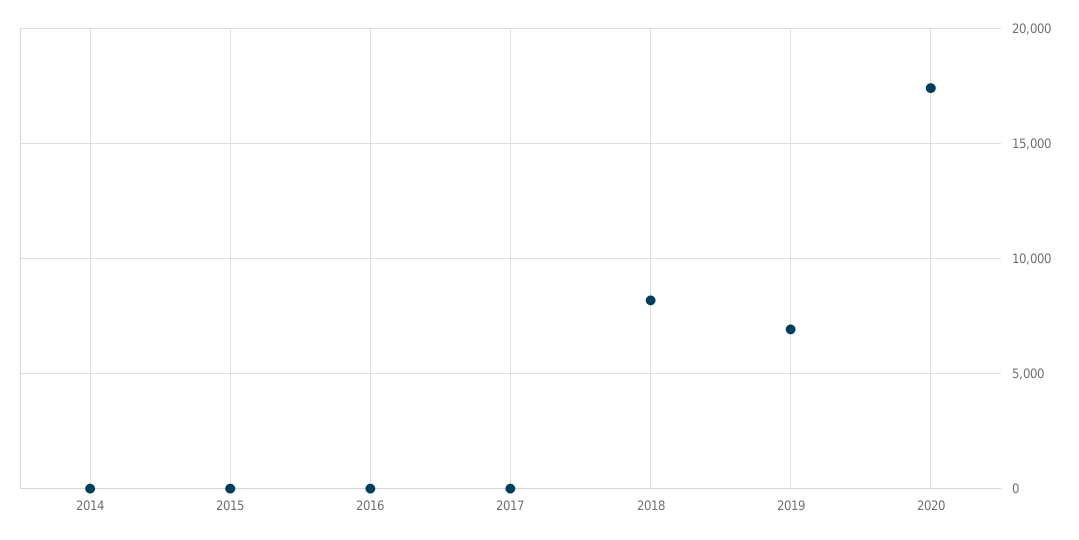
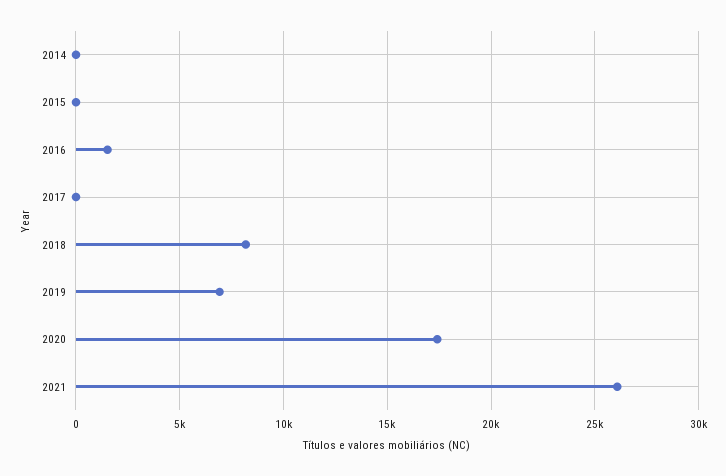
2016: 0 -> 1500
2021: none -> 26000

